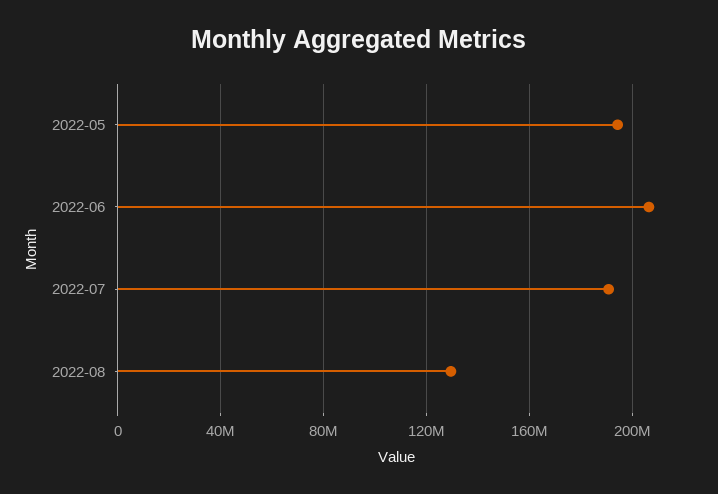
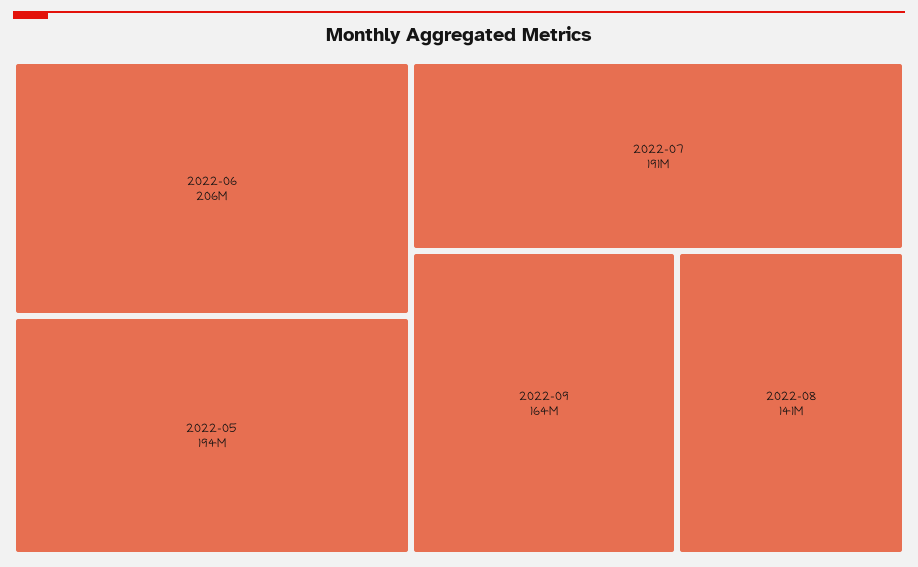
2022-08: 130000000 -> 141000000
2022-09: none -> 164000000

